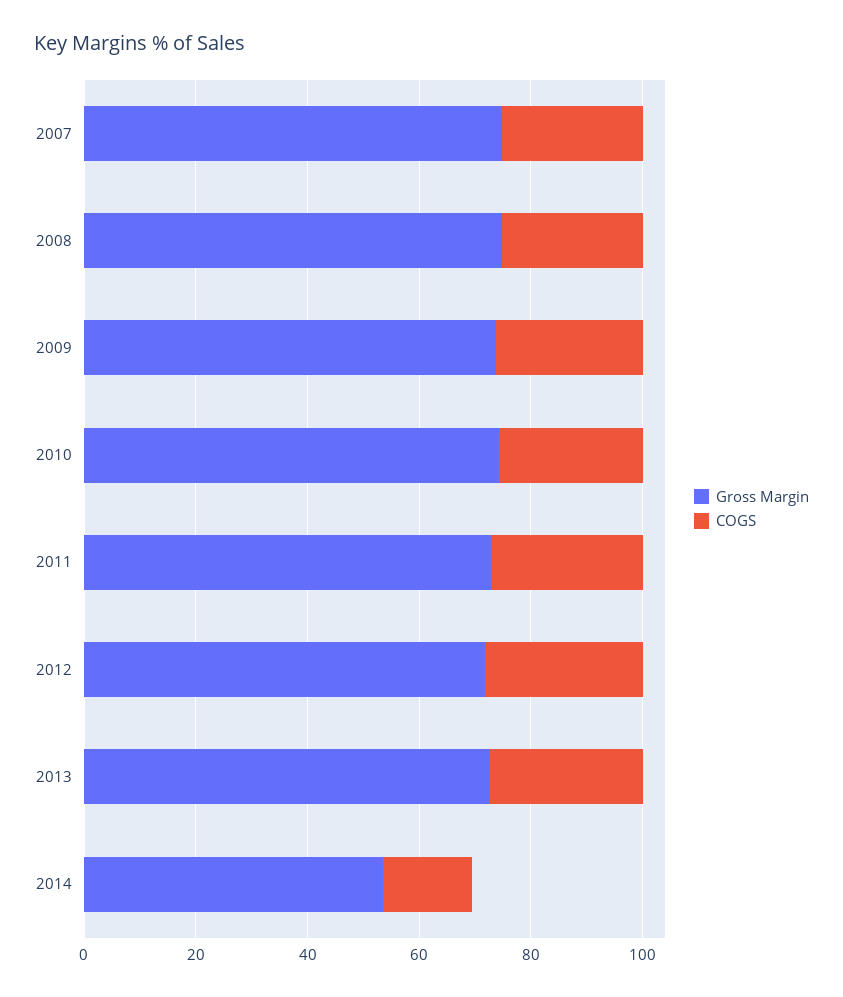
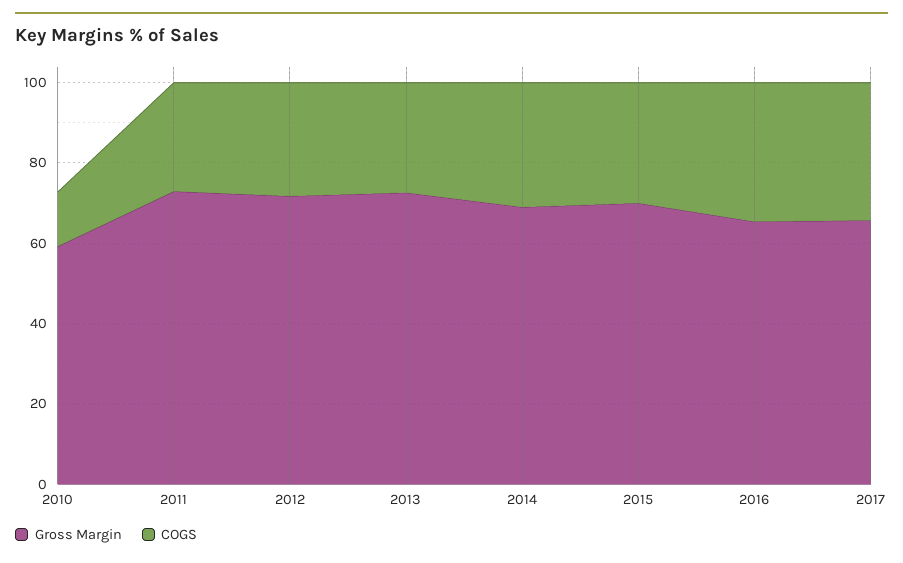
Gross Margin, 2007: 75 -> none
COGS, 2007: 25 -> none
Gross Margin, 2008: 75 -> none
COGS, 2008: 25 -> none
Gross Margin, 2009: 75 -> none
COGS, 2009: 25 -> none
Gross Margin, 2010: 75 -> 60
COGS, 2010: 25 -> 15
Gross Margin, 2014: 55 -> 70
COGS, 2014: 15 -> 30
Gross Margin, 2015: none -> 70
COGS, 2015: none -> 30
Gross Margin, 2016: none -> 65
COGS, 2016: none -> 35
Gross Margin, 2017: none -> 65
COGS, 2017: none -> 35

